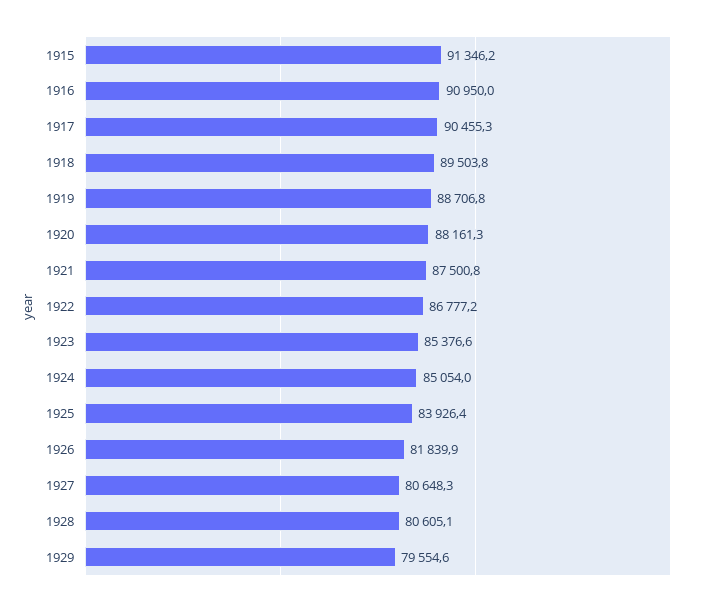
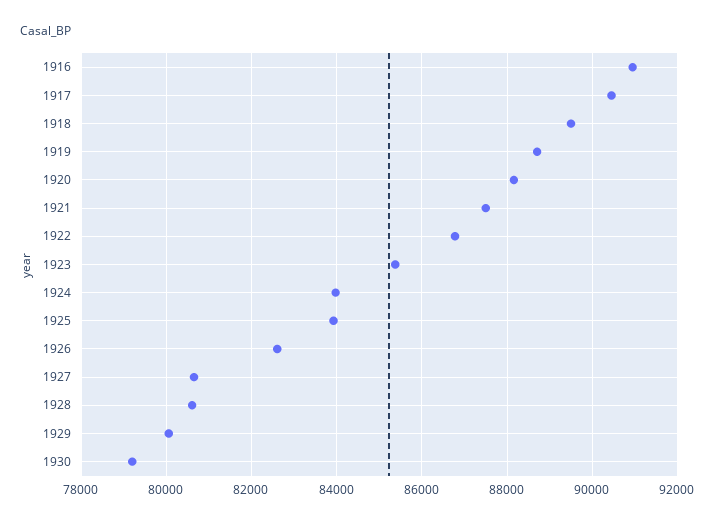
1915: 91346.2 -> none
1924: 85054 -> 84000
1926: 81839.9 -> 82600
1929: 79554.6 -> 80000
1930: none -> 79200

